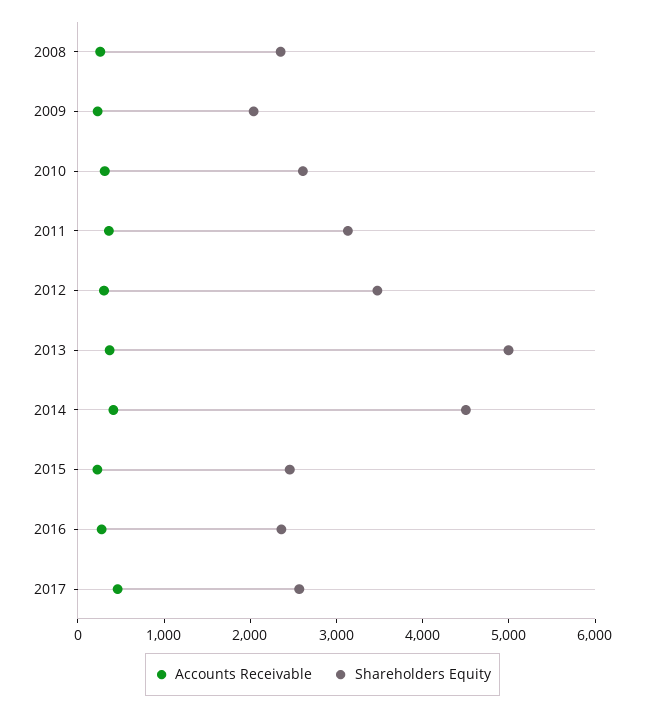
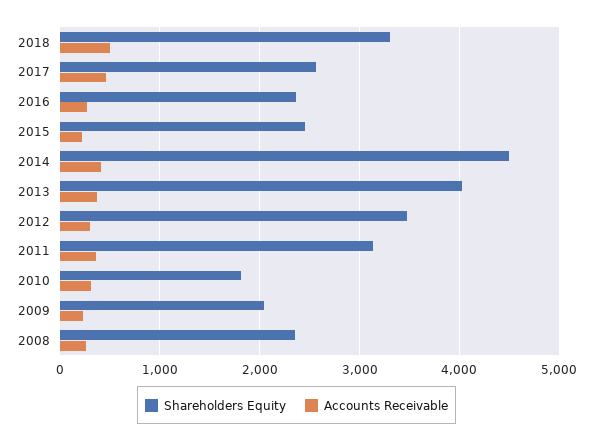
Shareholders Equity, 2010: 2600 -> 1800
Shareholders Equity, 2013: 5000 -> 4000
Shareholders Equity, 2018: none -> 3300
Accounts Receivable, 2018: none -> 500

